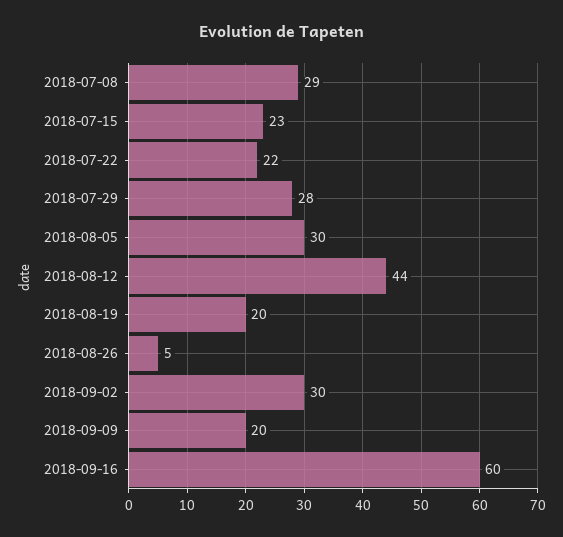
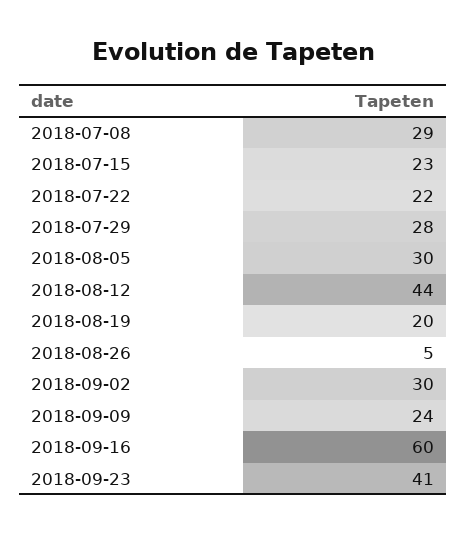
2018-09-09: 20 -> 24
2018-09-23: none -> 41

